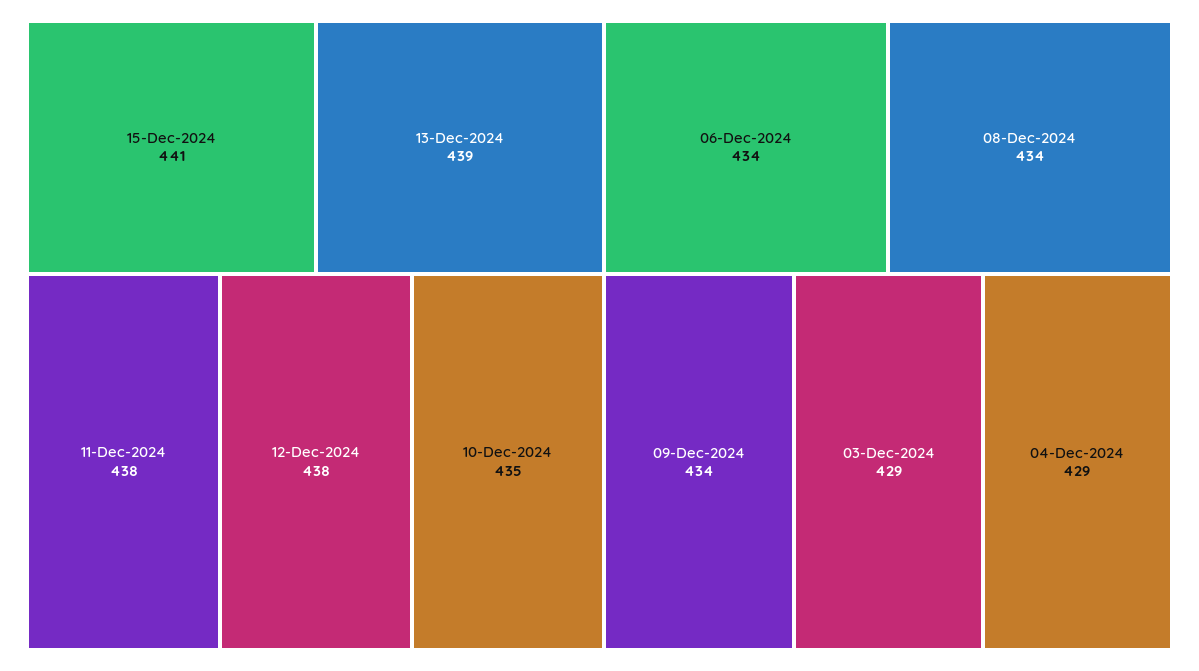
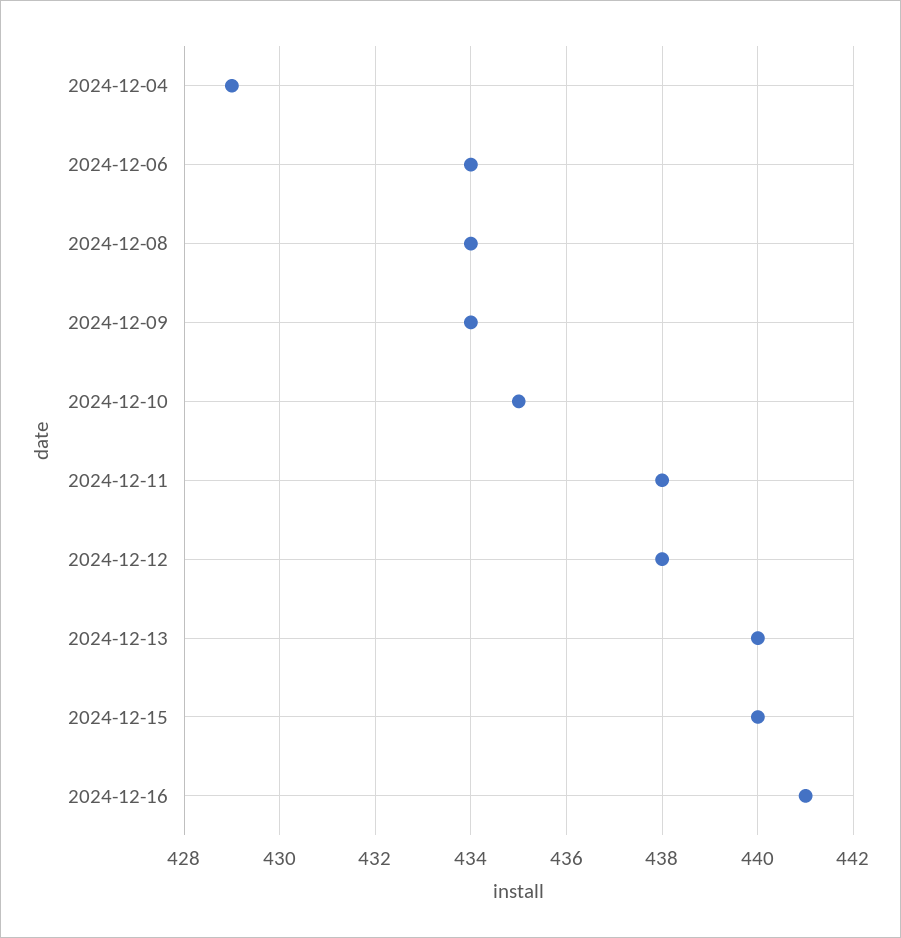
15-Dec-2024: 441 -> 440
13-Dec-2024: 439 -> 440
03-Dec-2024: 429 -> none
2024-12-16: none -> 441

